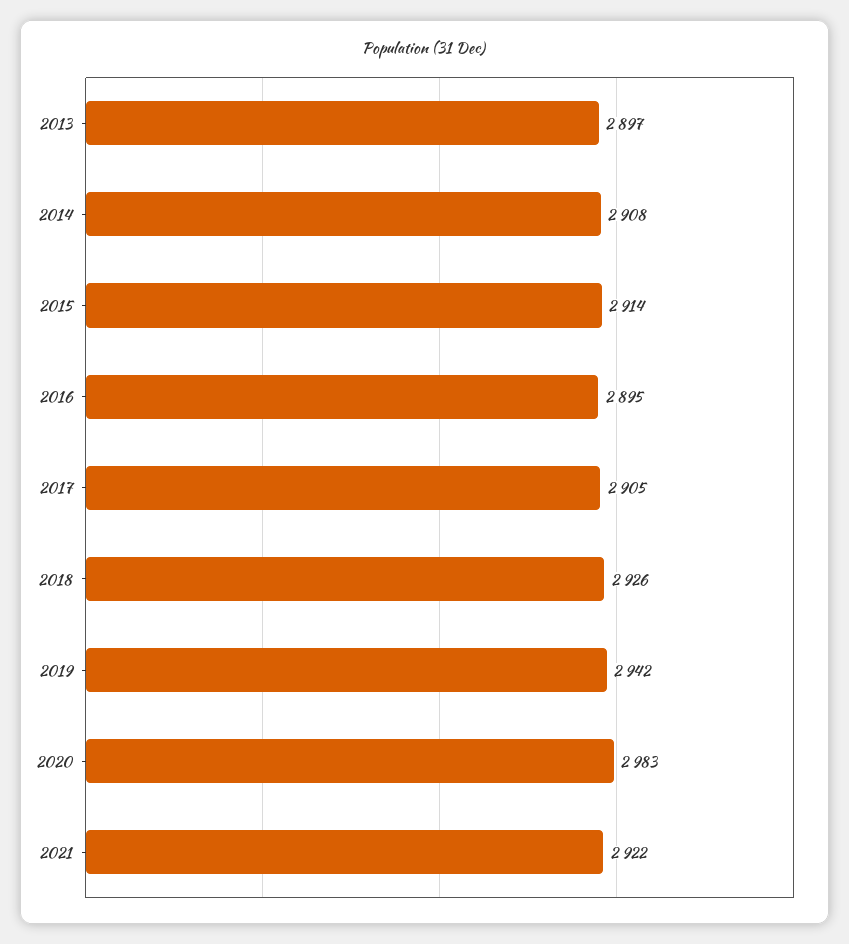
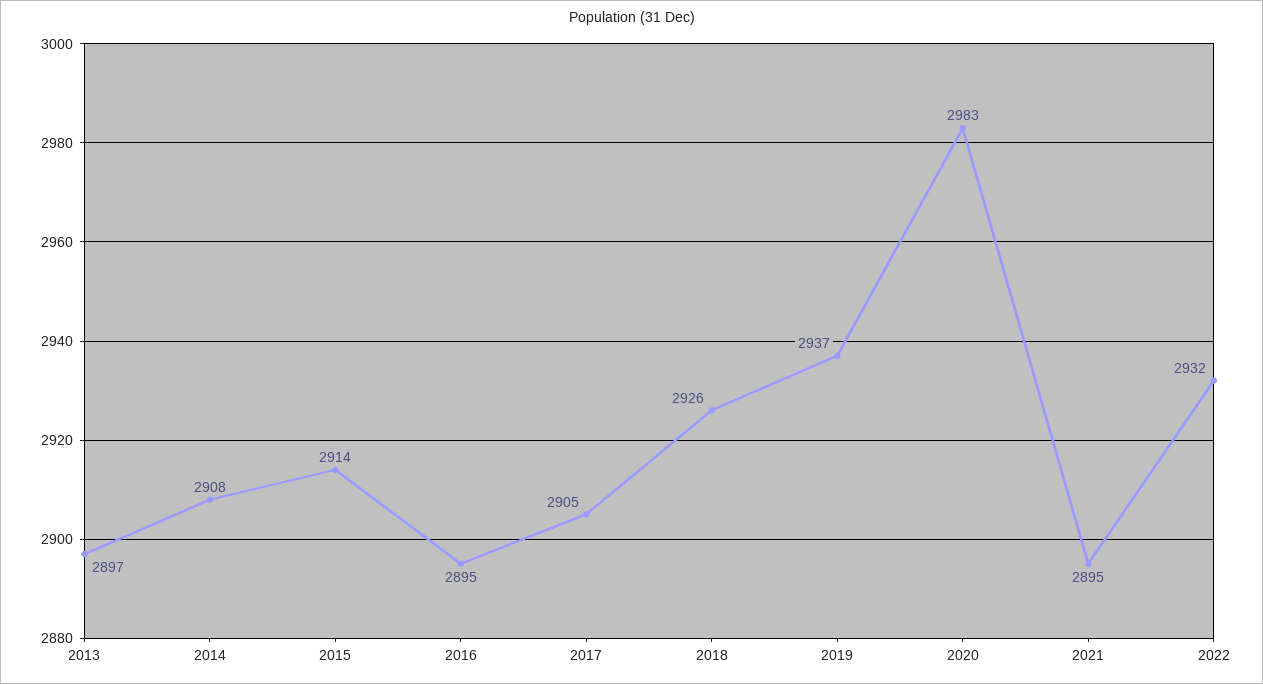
2019: 2942 -> 2937
2021: 2922 -> 2895
2022: none -> 2932

